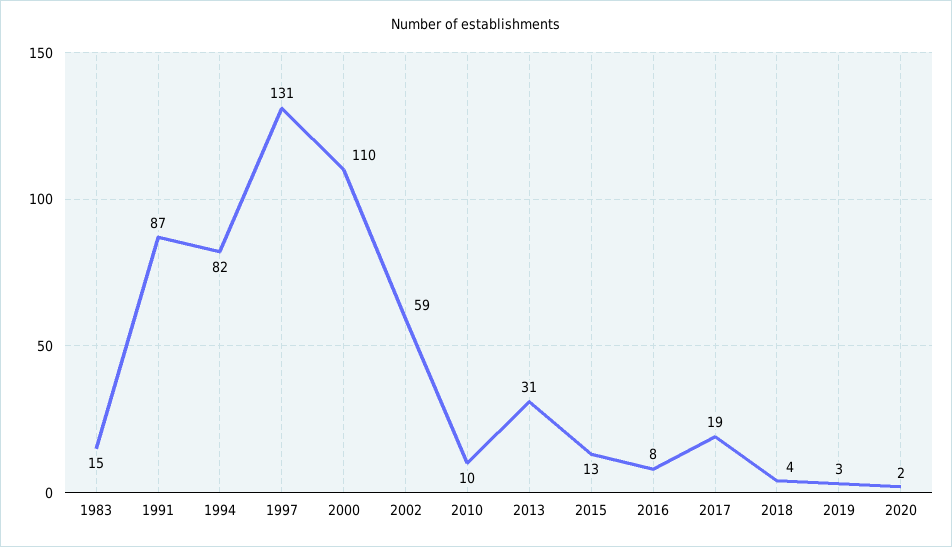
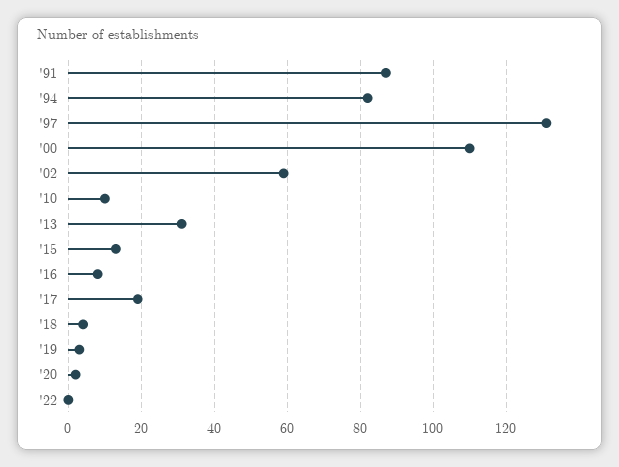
1983: 15 -> none
'22: none -> 0

